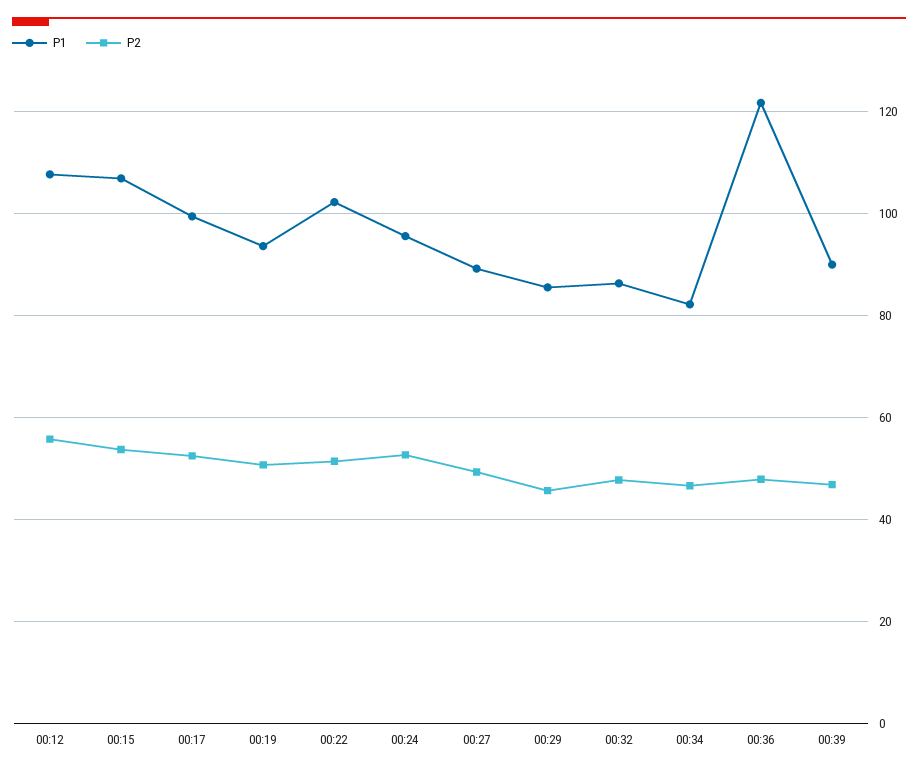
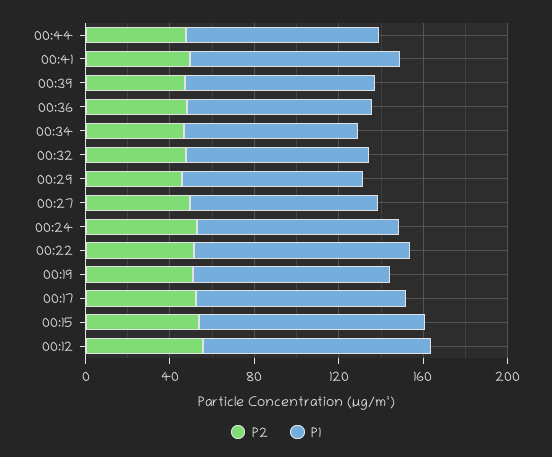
P1, 00:36: 122 -> 90
P2, 00:44: none -> 50
P1, 00:44: none -> 90
P2, 00:41: none -> 50
P1, 00:41: none -> 100

